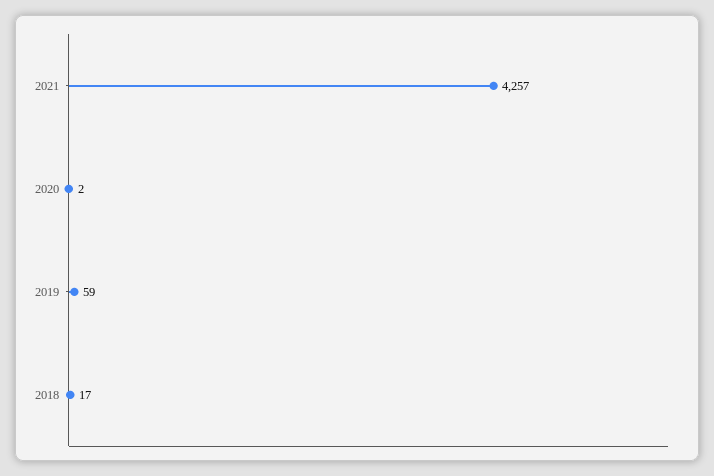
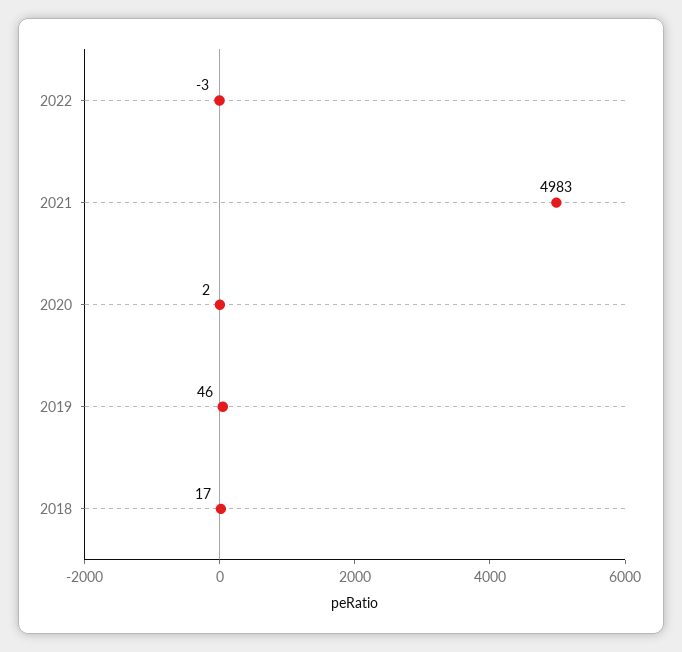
2021: 4257 -> 4983
2019: 59 -> 46
2022: none -> -3

